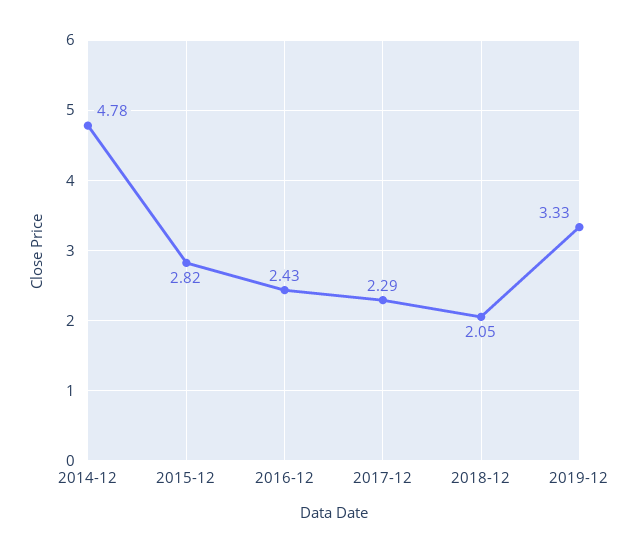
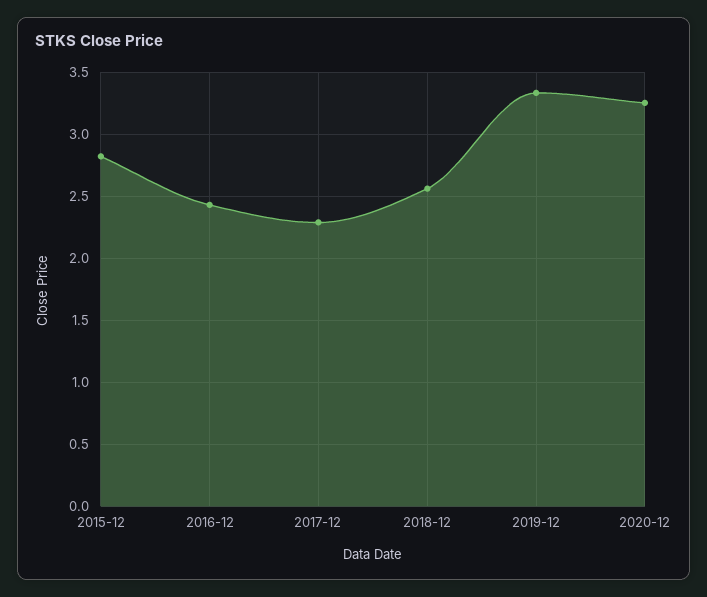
2014-12: 4.78 -> none
2018-12: 2.05 -> 2.55
2020-12: none -> 3.25

